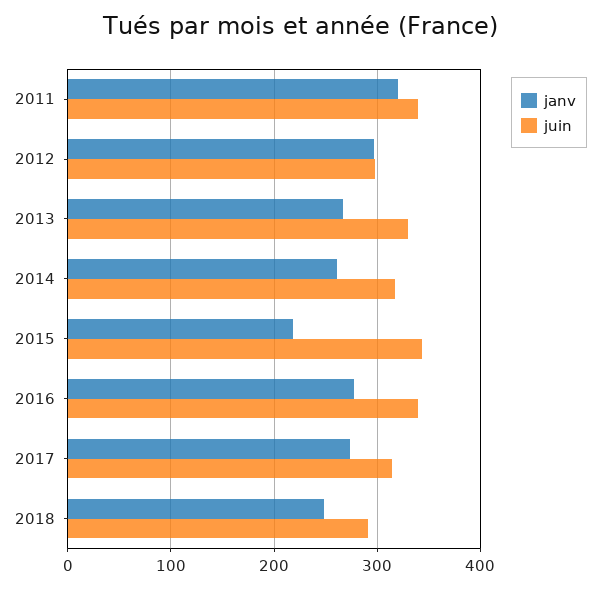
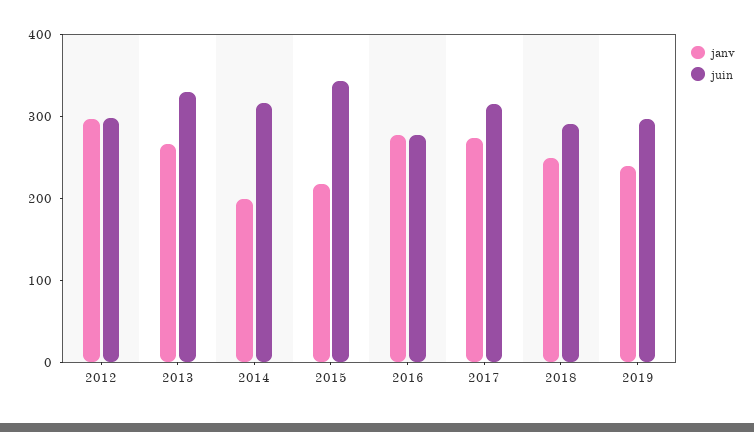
janv, 2011: 320 -> none
juin, 2011: 340 -> none
janv, 2014: 260 -> 200
juin, 2016: 340 -> 280
janv, 2019: none -> 240
juin, 2019: none -> 300

